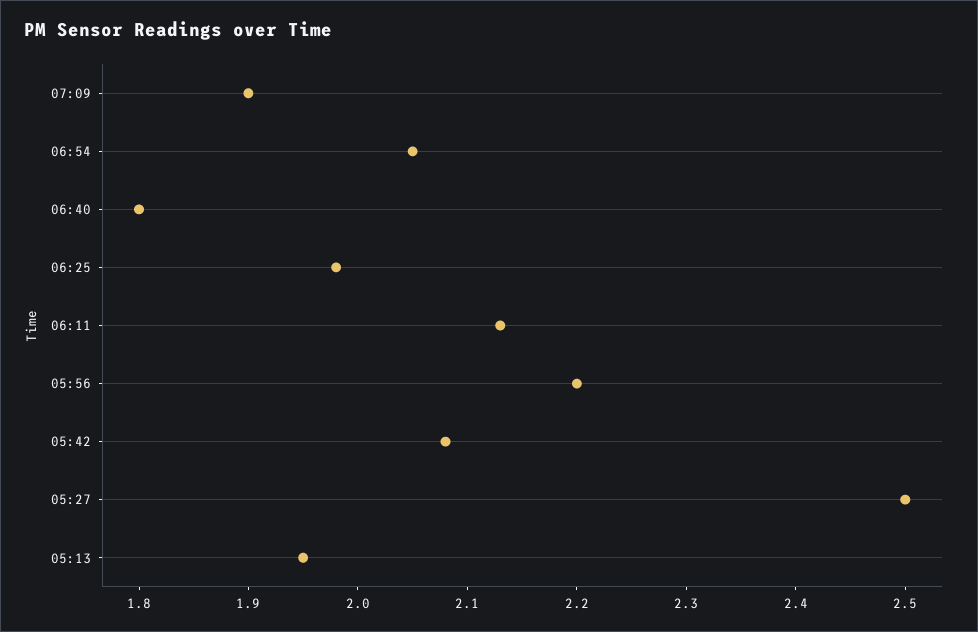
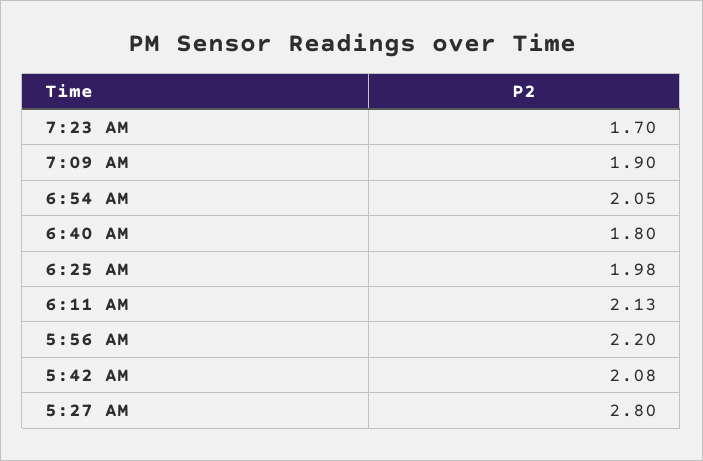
05:27: 2.5 -> 2.8
05:13: 1.95 -> none
7:23 AM: none -> 1.7

